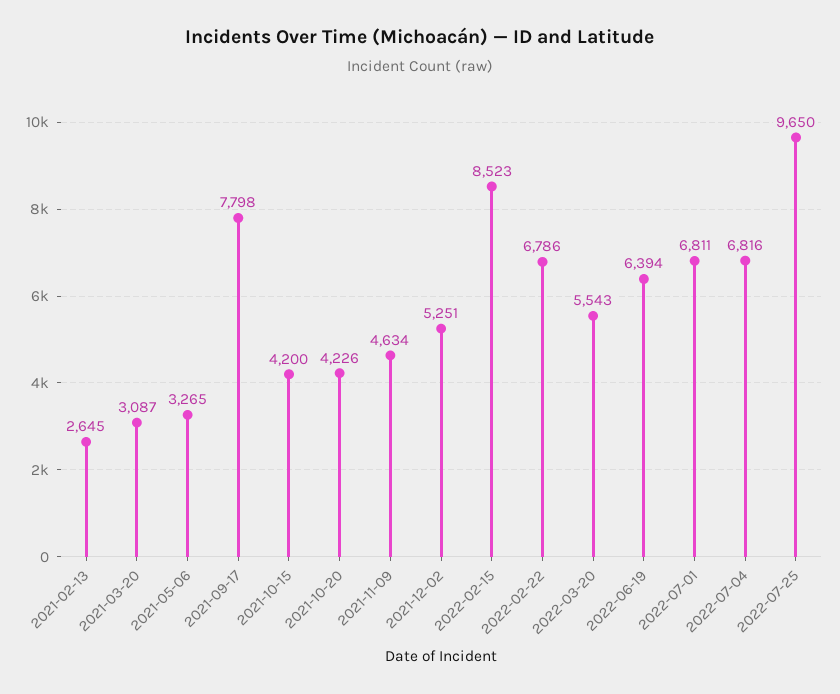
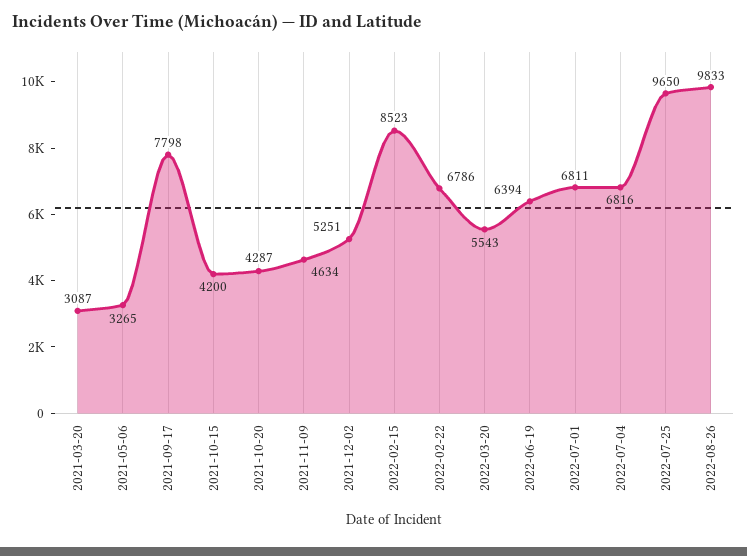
2021-02-13: 2645 -> none
2021-10-20: 4226 -> 4287
2022-08-26: none -> 9833

